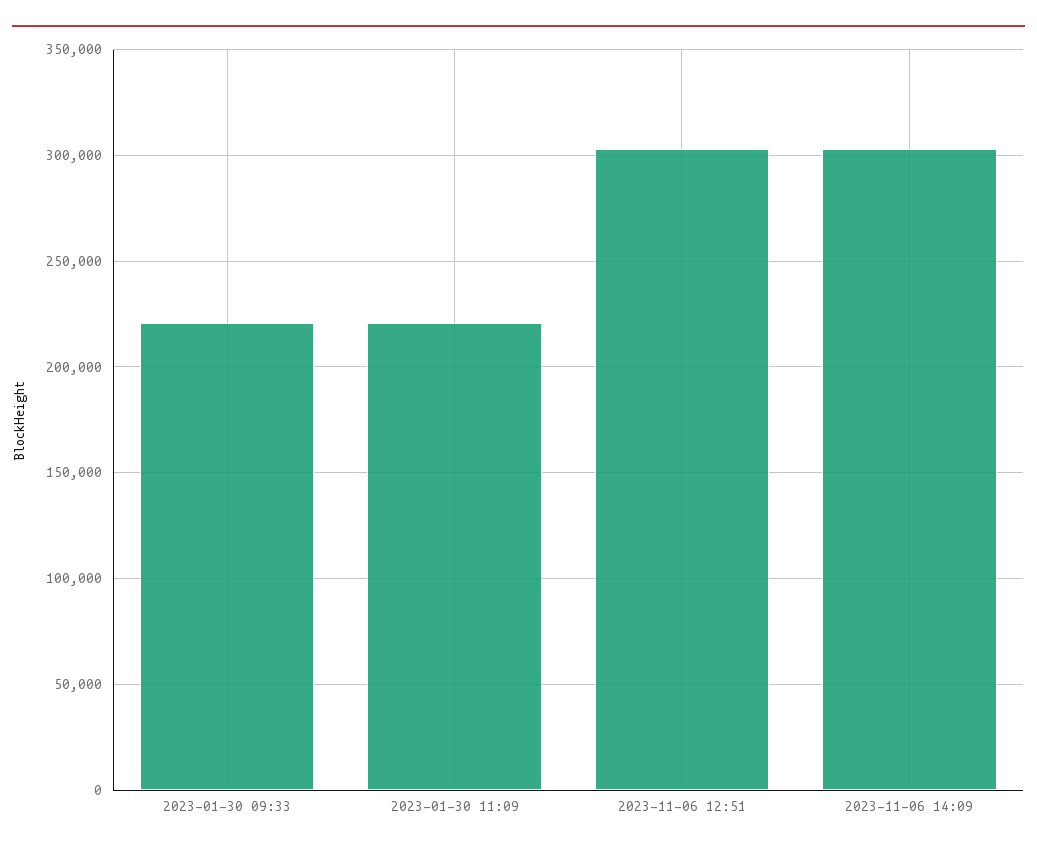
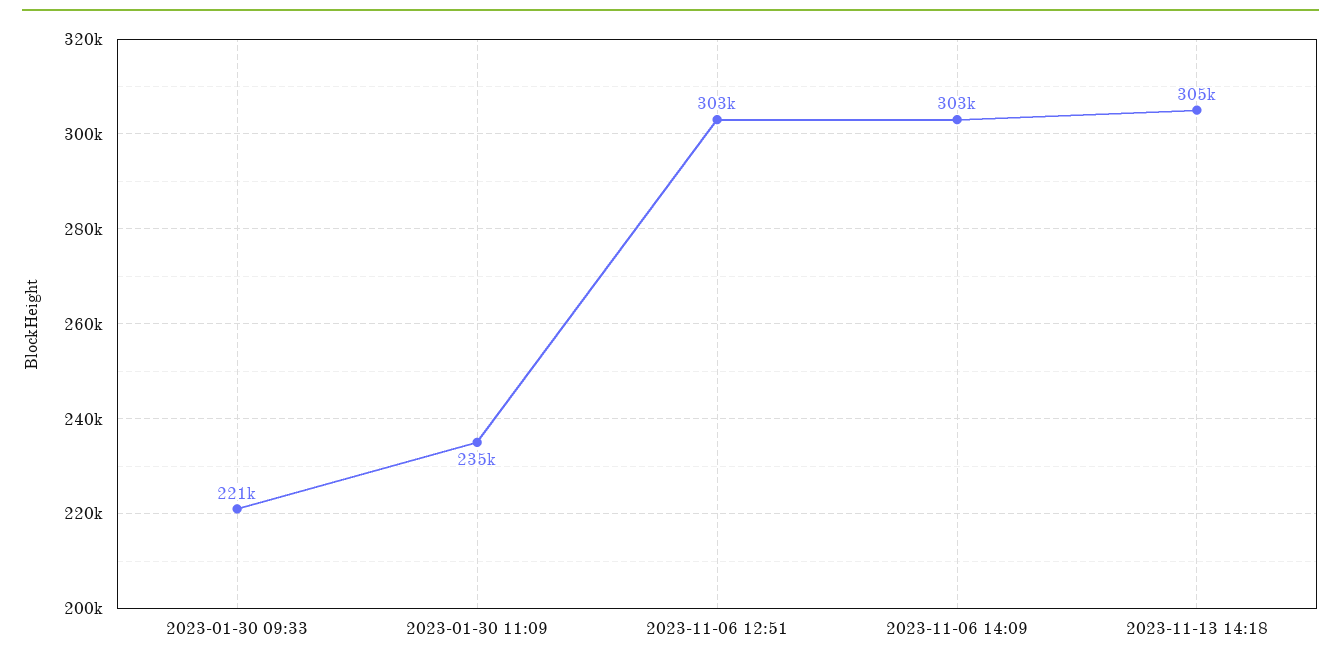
2023-01-30 11:09: 220000 -> 235000
2023-11-13 14:18: none -> 305000

